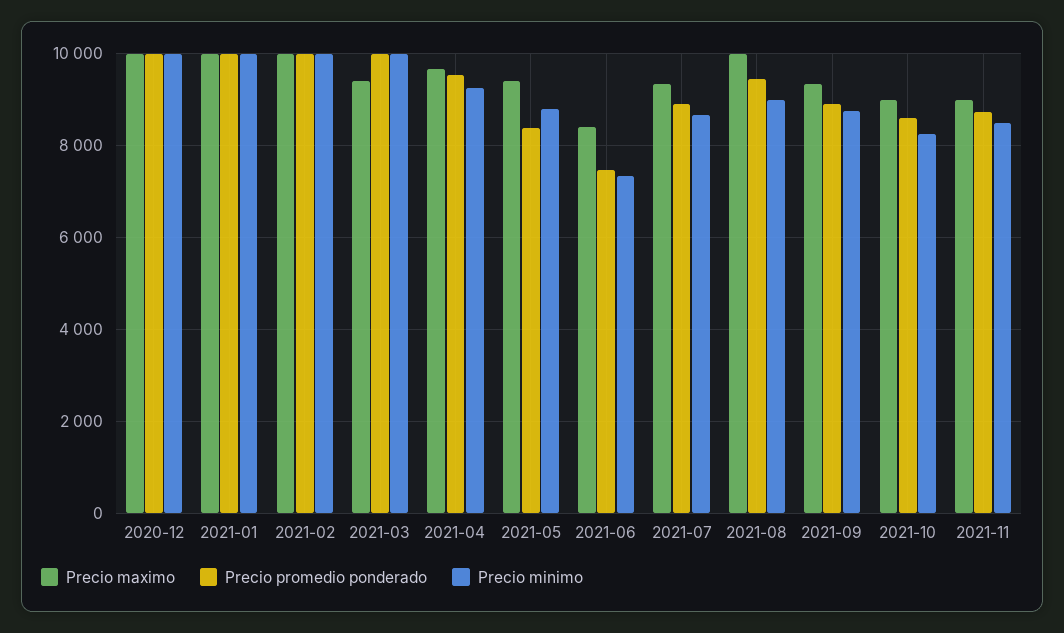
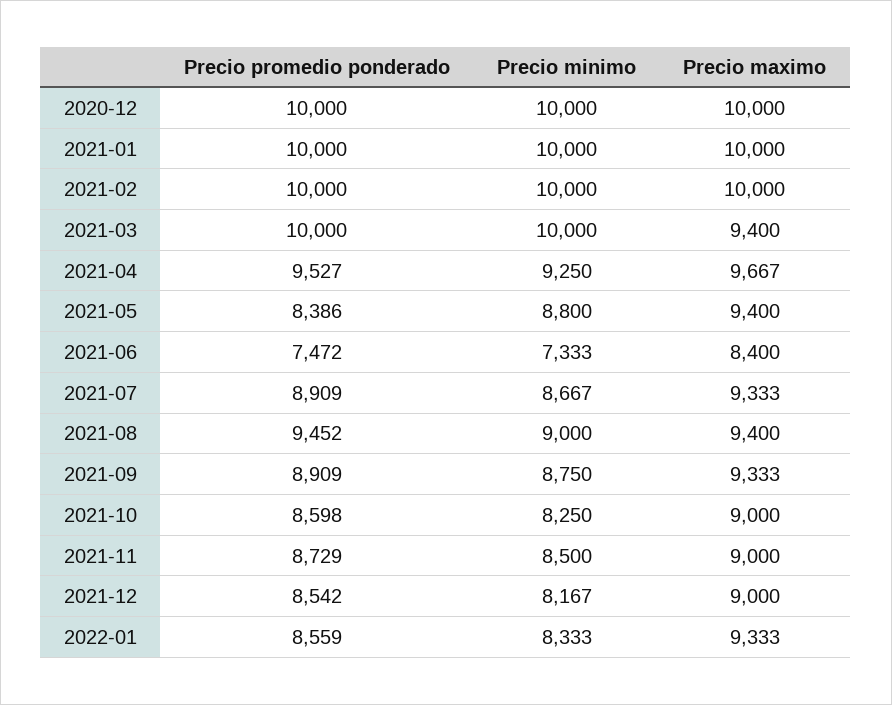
Precio maximo, 2021-08: 10000 -> 9400
Precio promedio ponderado, 2021-12: none -> 8542
Precio minimo, 2021-12: none -> 8167
Precio maximo, 2021-12: none -> 9000
Precio promedio ponderado, 2022-01: none -> 8559
Precio minimo, 2022-01: none -> 8333
Precio maximo, 2022-01: none -> 9333

